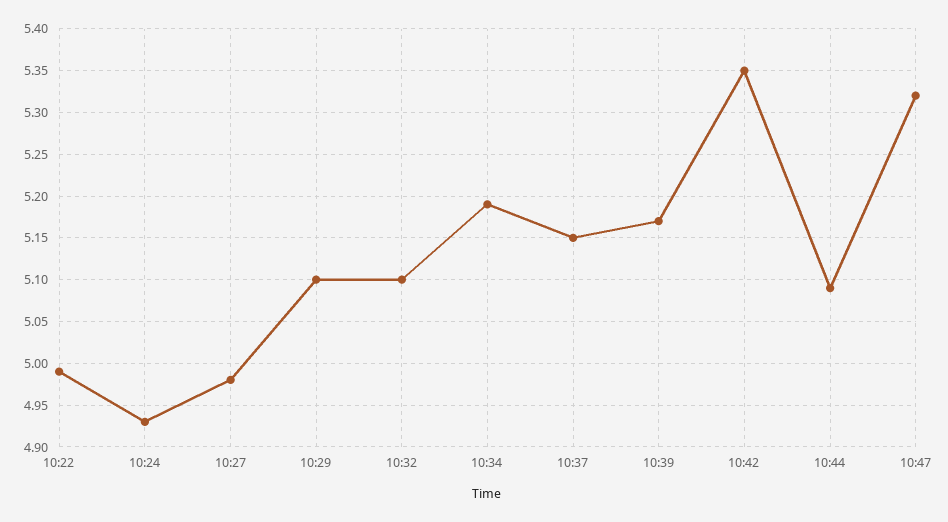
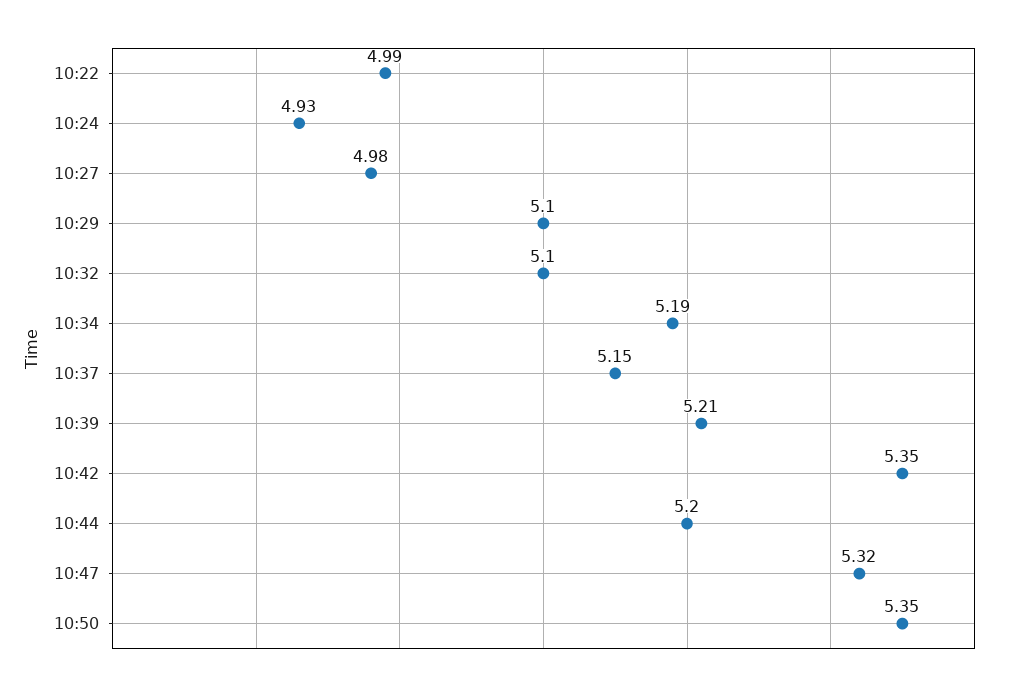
10:39: 5.17 -> 5.21
10:44: 5.09 -> 5.2
10:50: none -> 5.35

